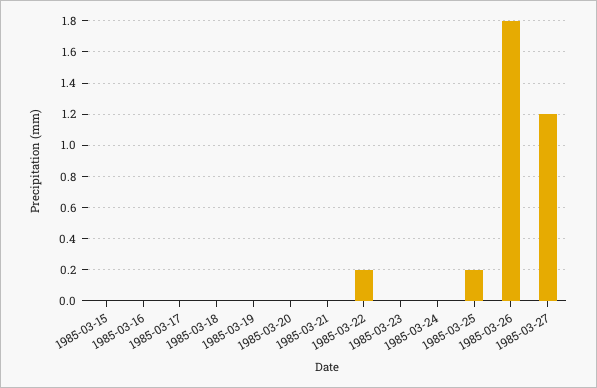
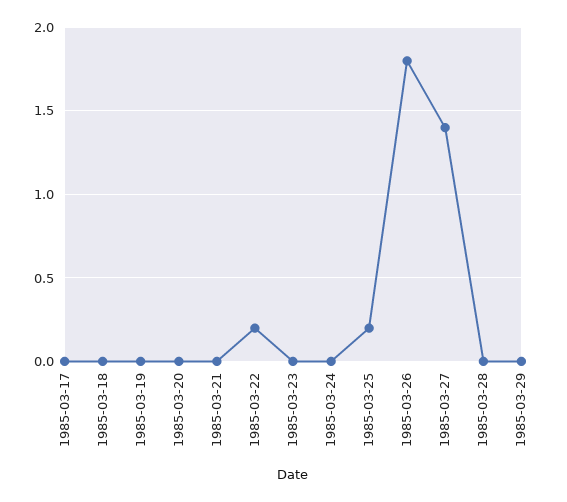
1985-03-15: 0 -> none
1985-03-16: 0 -> none
1985-03-27: 1.2 -> 1.4
1985-03-28: none -> 0
1985-03-29: none -> 0

